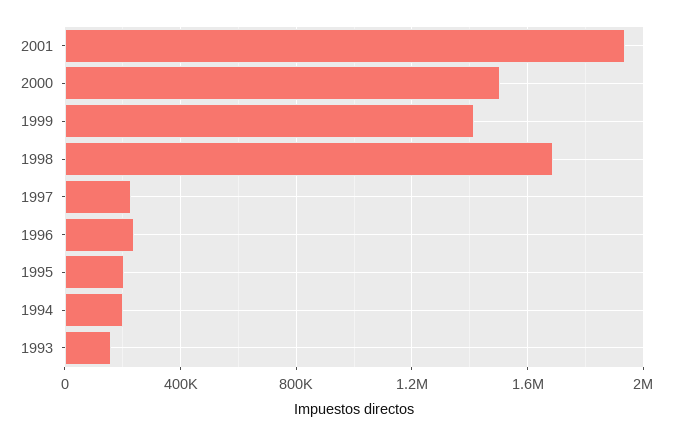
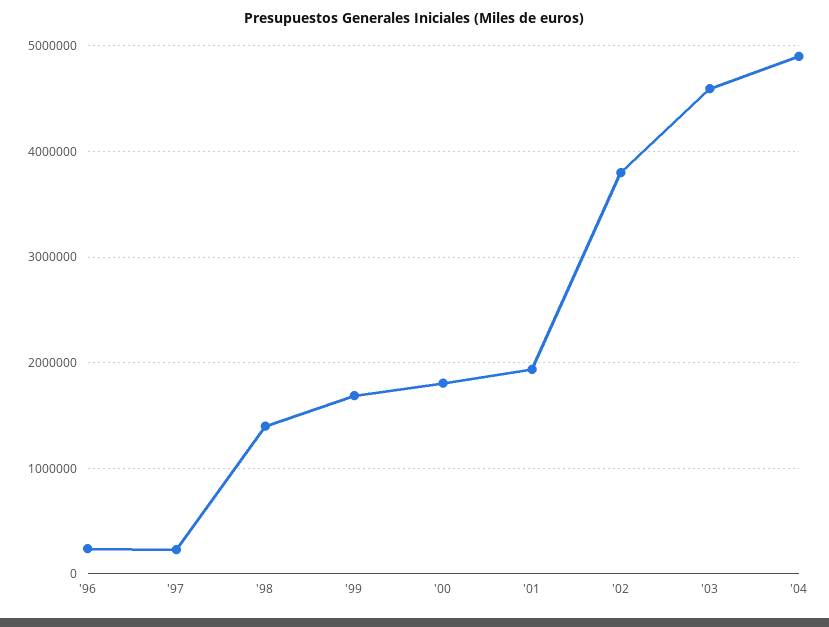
2000: 1500000 -> 1800000
1999: 1400000 -> 1700000
1998: 1700000 -> 1400000
1995: 200000 -> none
1994: 200000 -> none
1993: 150000 -> none
'02: none -> 3800000
'03: none -> 4600000
'04: none -> 4900000

